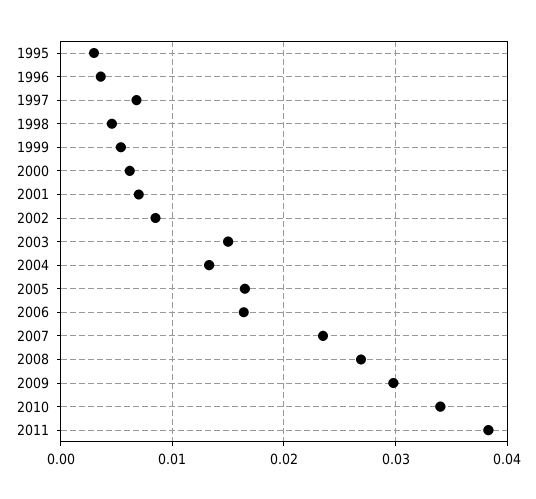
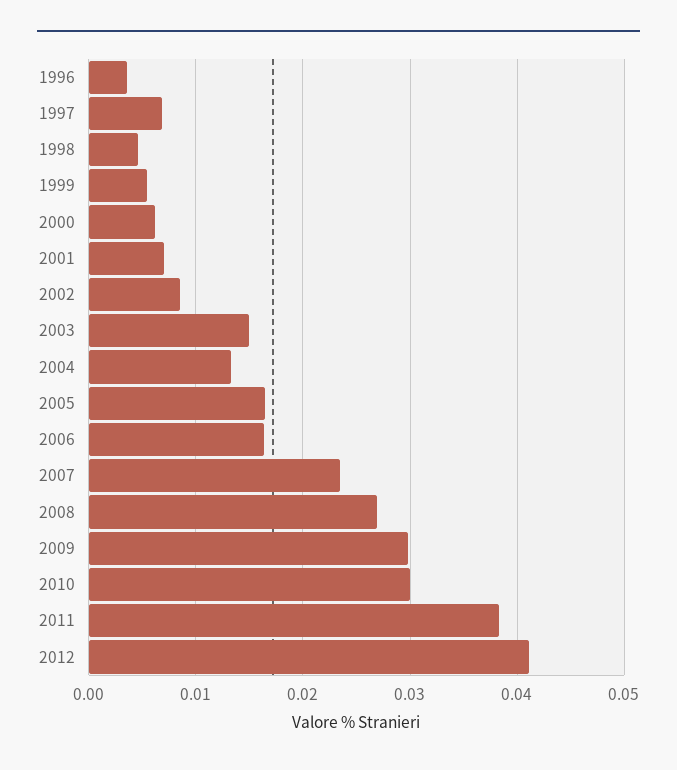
1995: 0.003 -> none
2010: 0.034 -> 0.03
2012: none -> 0.041

